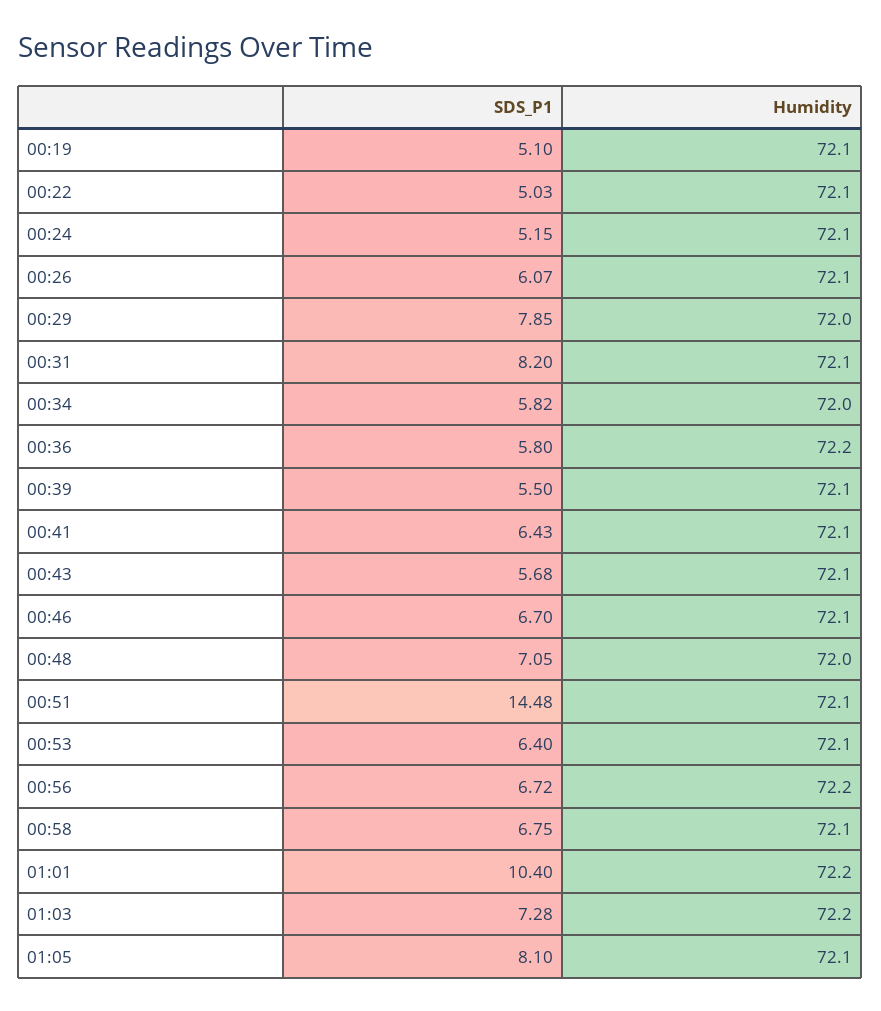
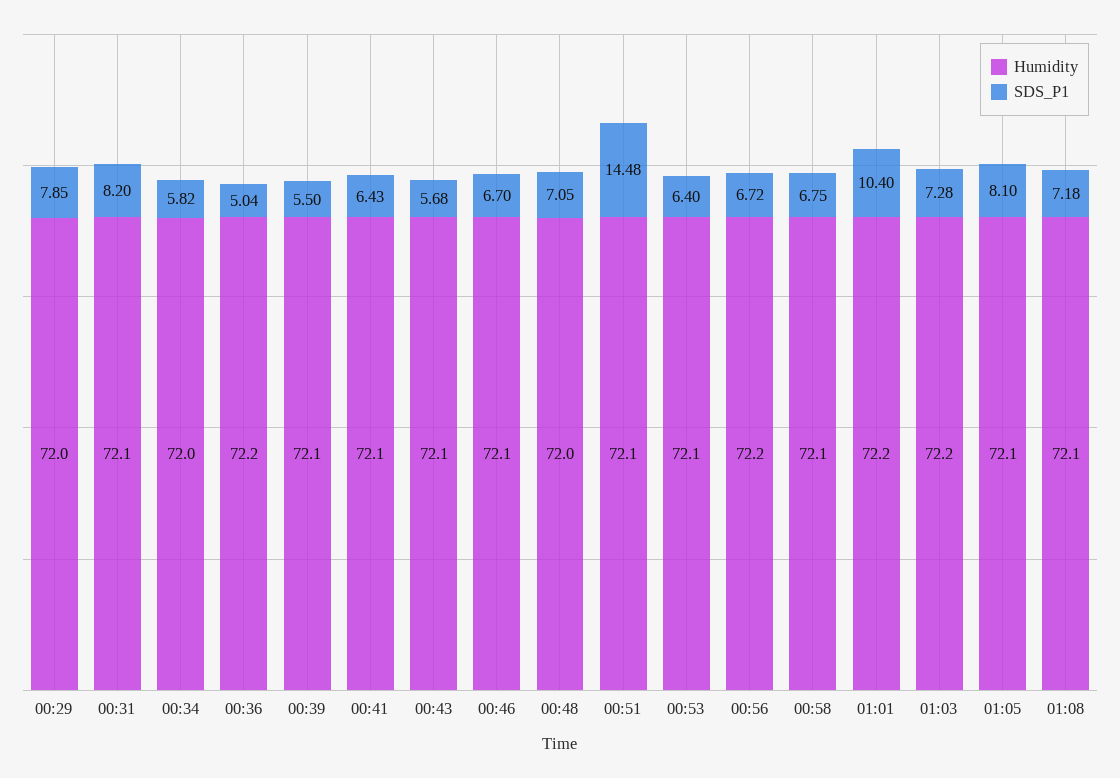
SDS_P1, 00:19: 5.1 -> none
Humidity, 00:19: 72.1 -> none
SDS_P1, 00:22: 5.03 -> none
Humidity, 00:22: 72.1 -> none
SDS_P1, 00:24: 5.15 -> none
Humidity, 00:24: 72.1 -> none
SDS_P1, 00:26: 6.07 -> none
Humidity, 00:26: 72.1 -> none
SDS_P1, 00:36: 5.8 -> 5.04
Humidity, 01:08: none -> 72.1
SDS_P1, 01:08: none -> 7.18

